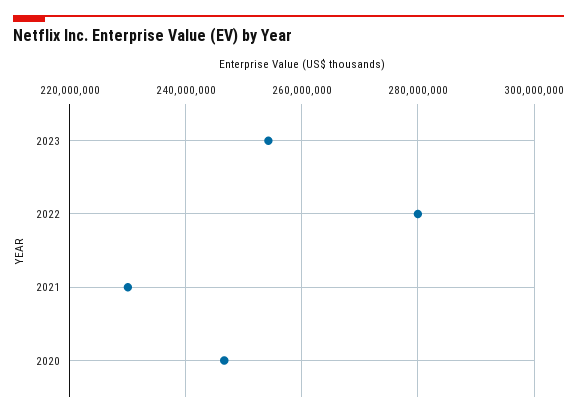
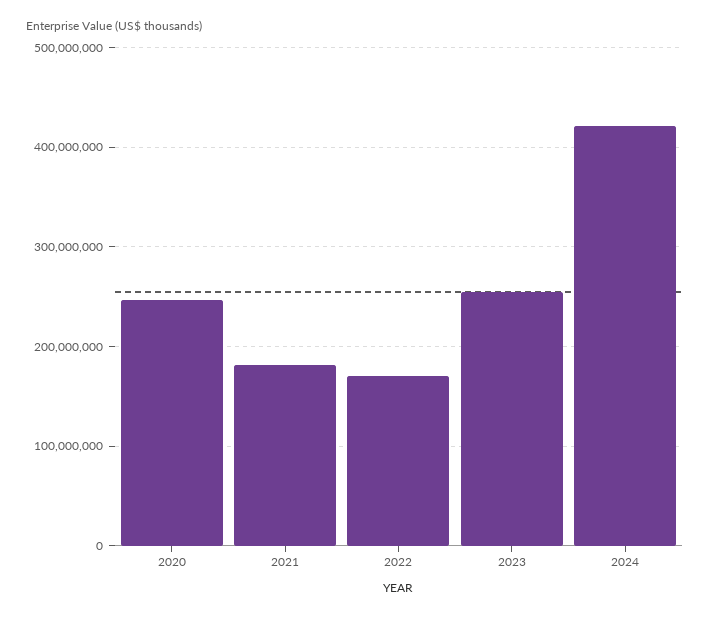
2022: 280000000 -> 170000000
2021: 230000000 -> 180000000
2024: none -> 420000000

